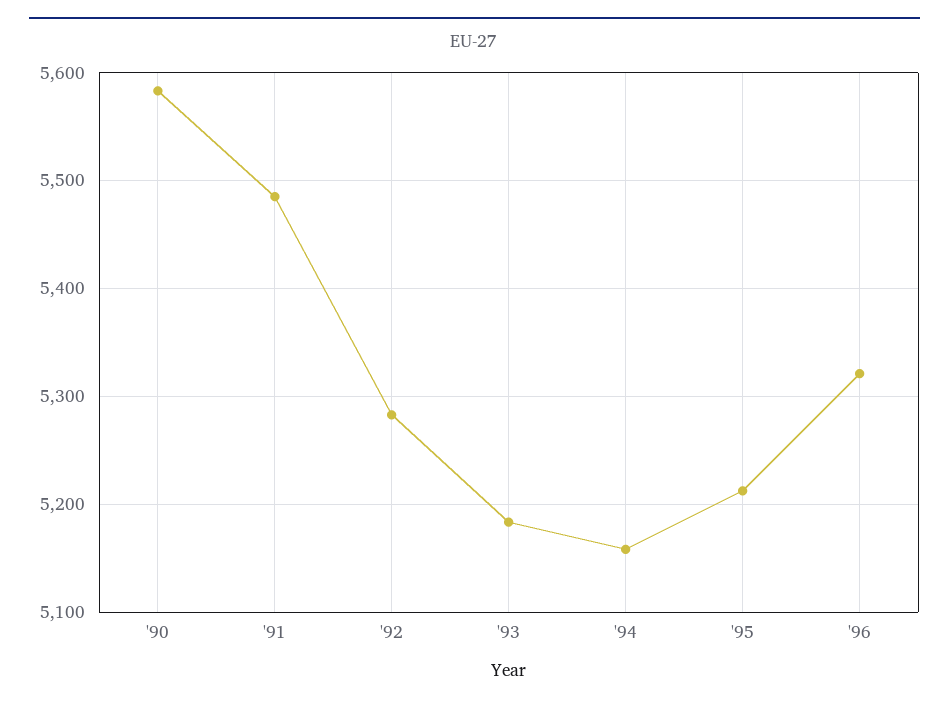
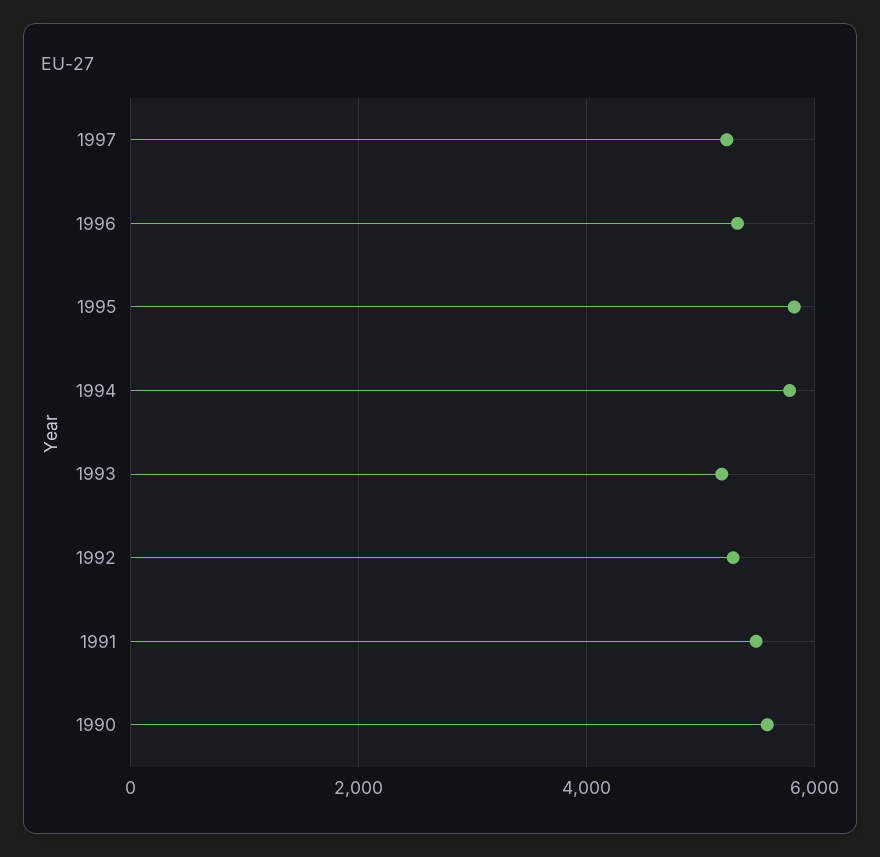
'94: 5160 -> 5800
'95: 5210 -> 5800
1997: none -> 5200

